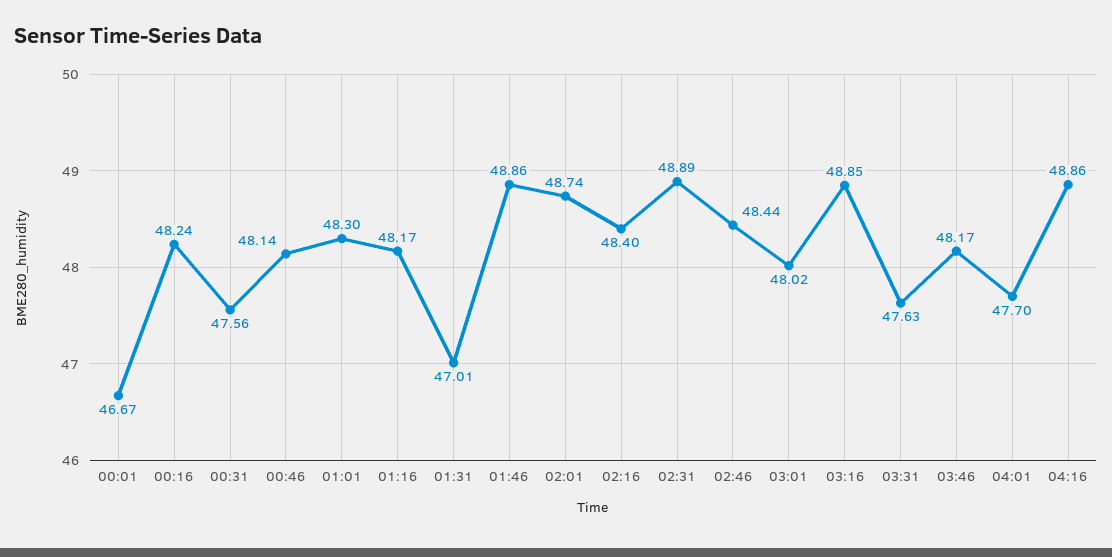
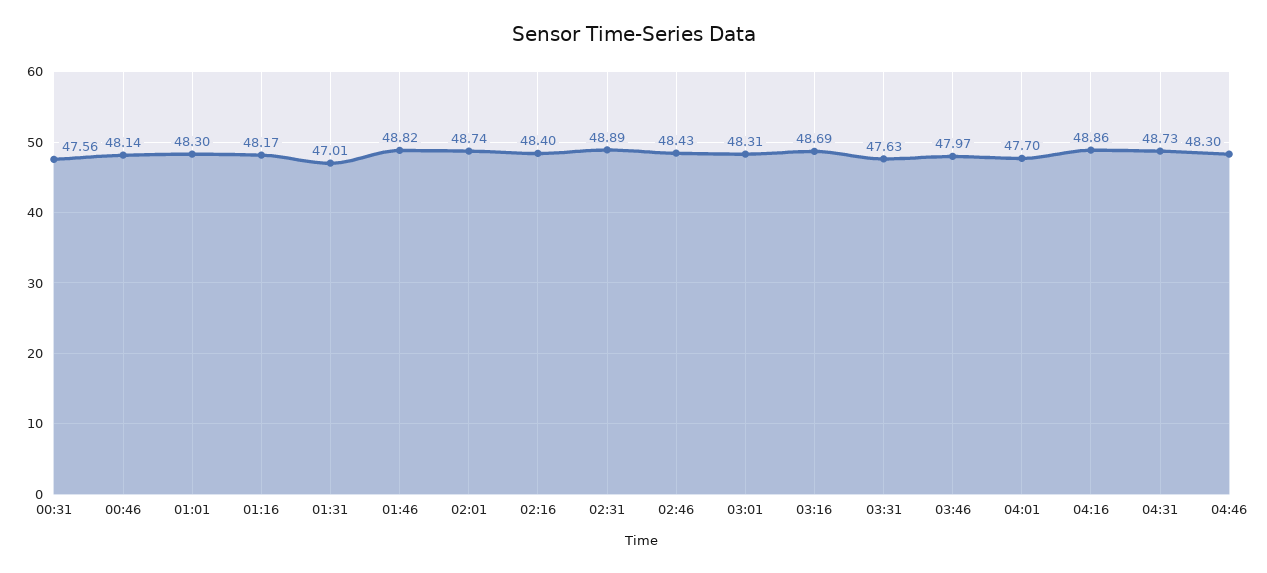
00:01: 46.67 -> none
00:16: 48.24 -> none
01:46: 48.86 -> 48.82
02:46: 48.44 -> 48.43
03:01: 48.02 -> 48.31
03:16: 48.85 -> 48.69
03:46: 48.17 -> 47.97
04:31: none -> 48.73
04:46: none -> 48.3

